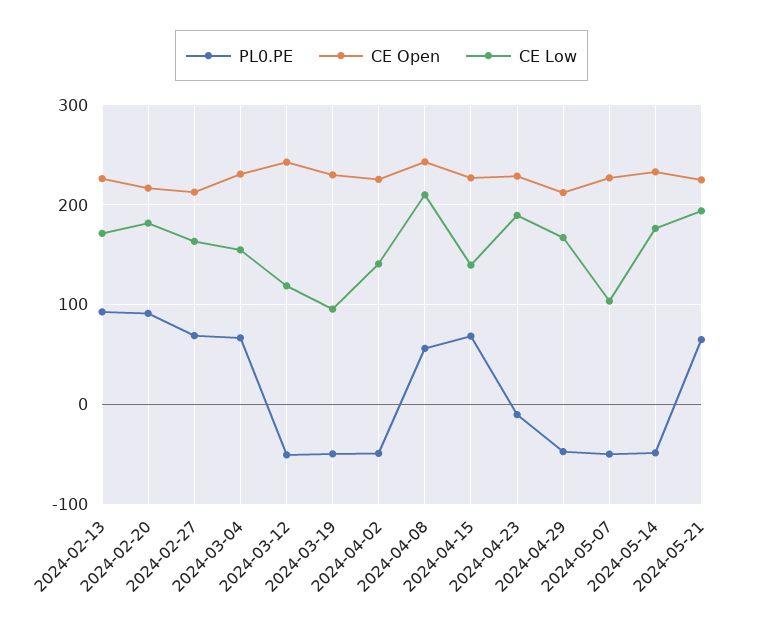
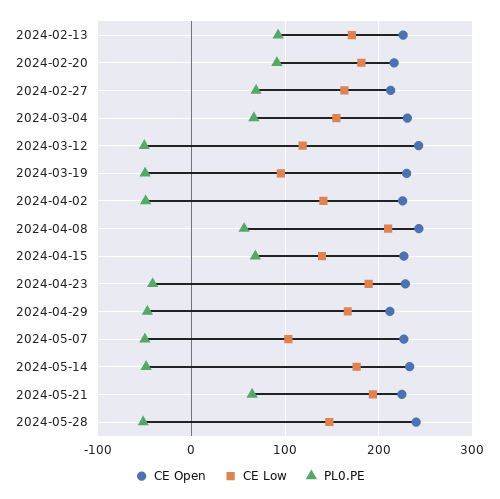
PL0.PE, 2024-04-23: -10 -> -40
CE Open, 2024-05-28: none -> 240
CE Low, 2024-05-28: none -> 150
PL0.PE, 2024-05-28: none -> -50

